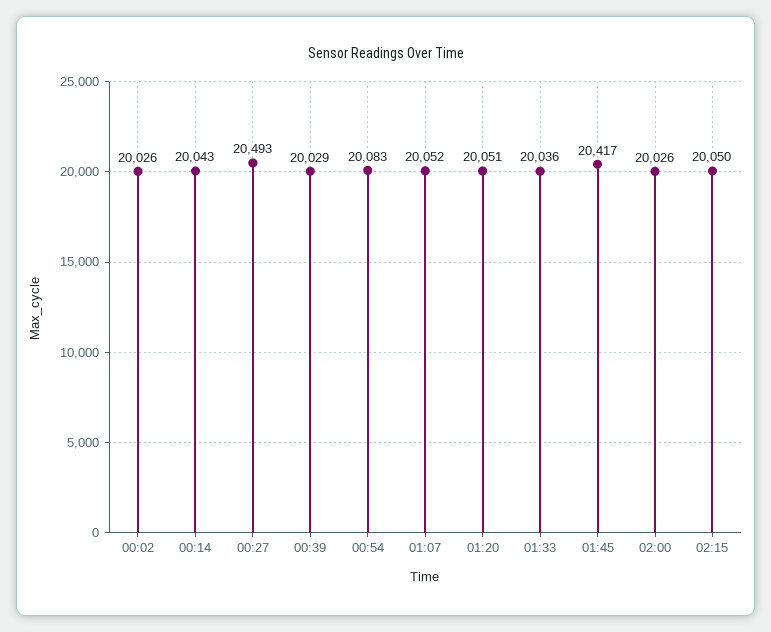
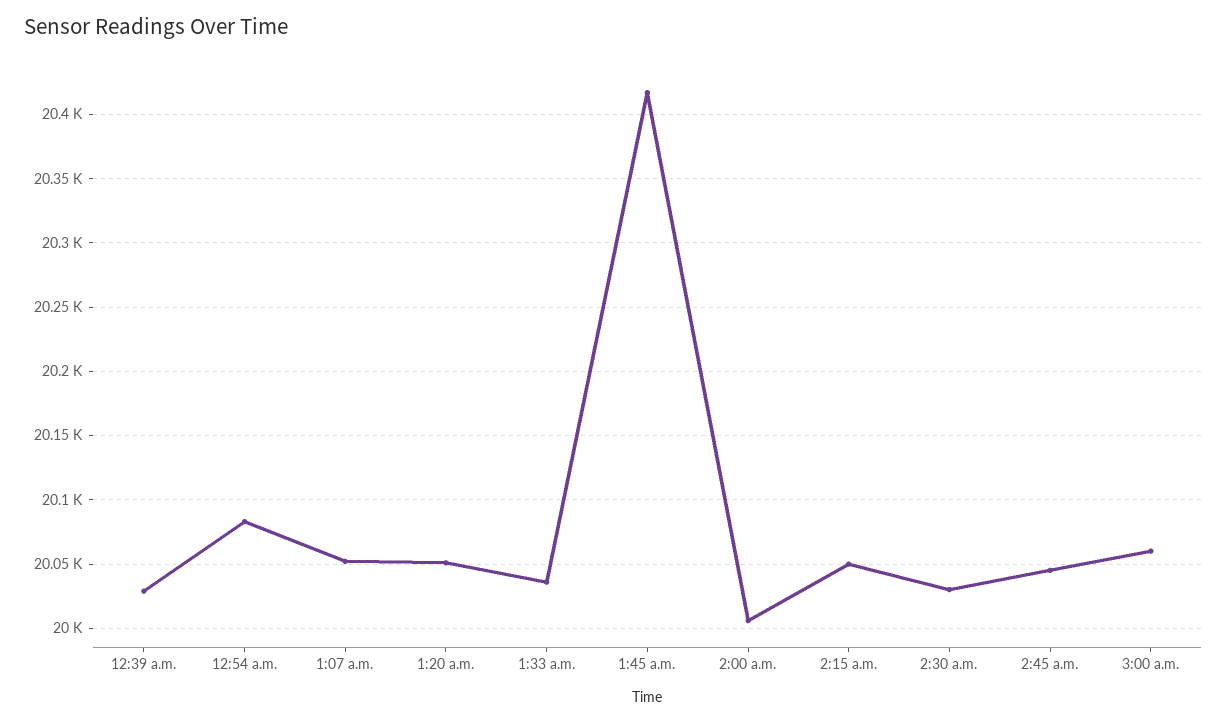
00:02: 20026 -> none
00:14: 20043 -> none
00:27: 20493 -> none
02:00: 20026 -> 20005
2:30 a.m.: none -> 20030
2:45 a.m.: none -> 20045
3:00 a.m.: none -> 20060

